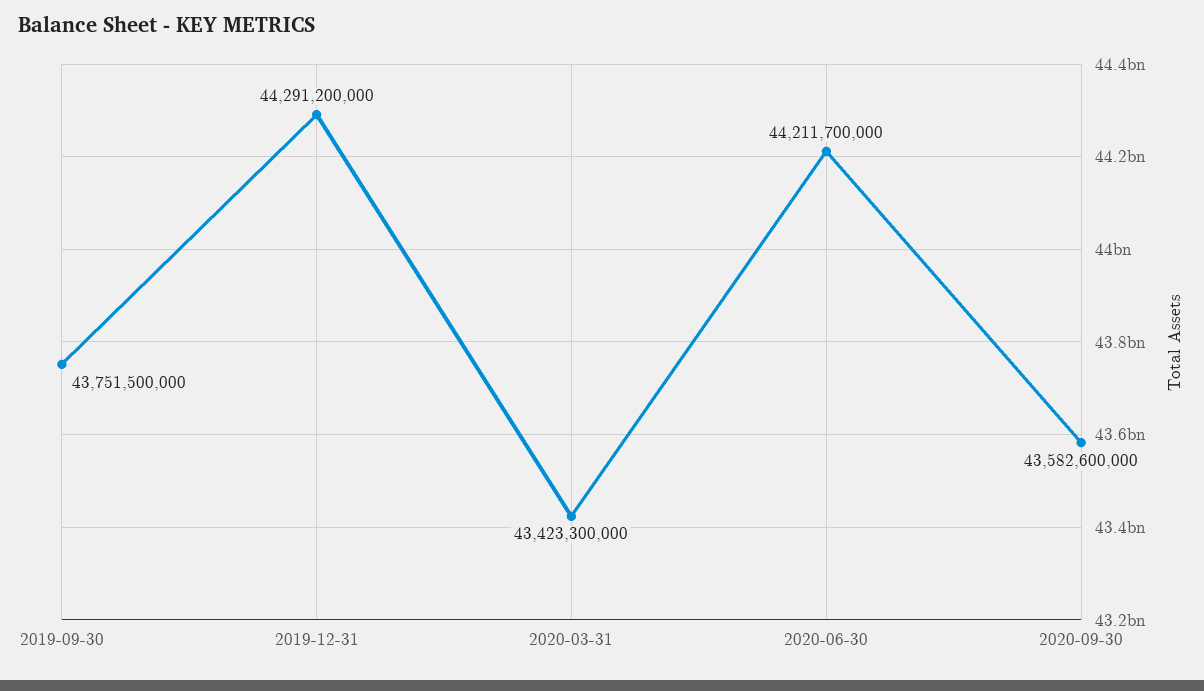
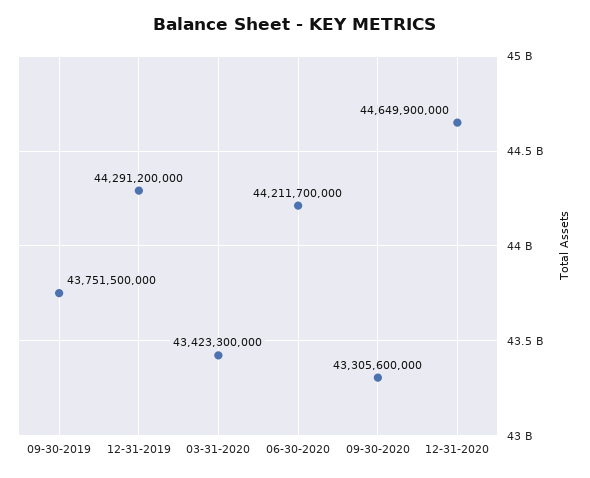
2020-09-30: 43582600000 -> 43305600000
12-31-2020: none -> 44649900000

